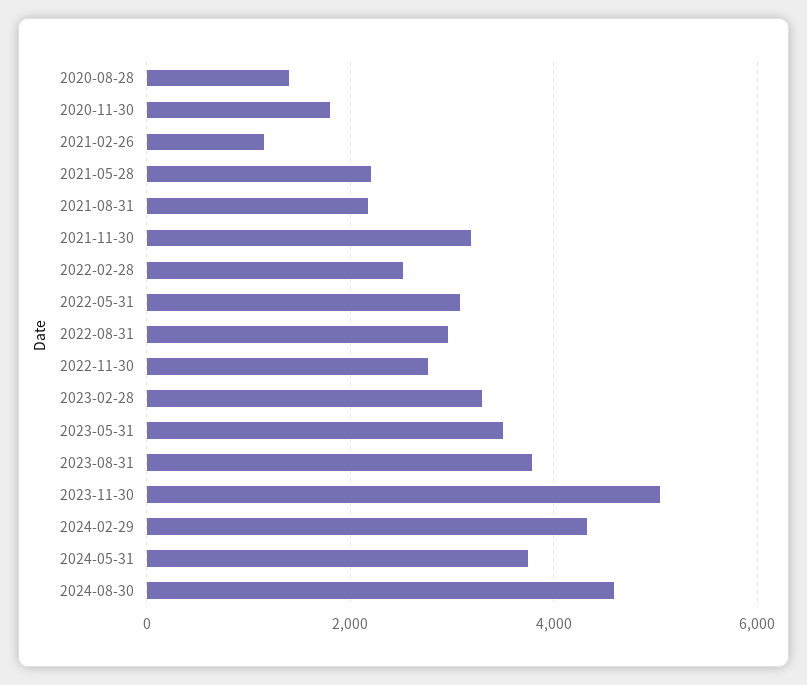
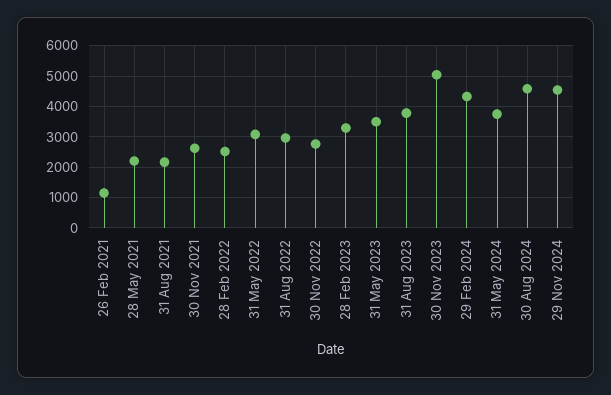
2020-08-28: 1400 -> none
2020-11-30: 1800 -> none
2021-11-30: 3200 -> 2600
29 Nov 2024: none -> 4600

